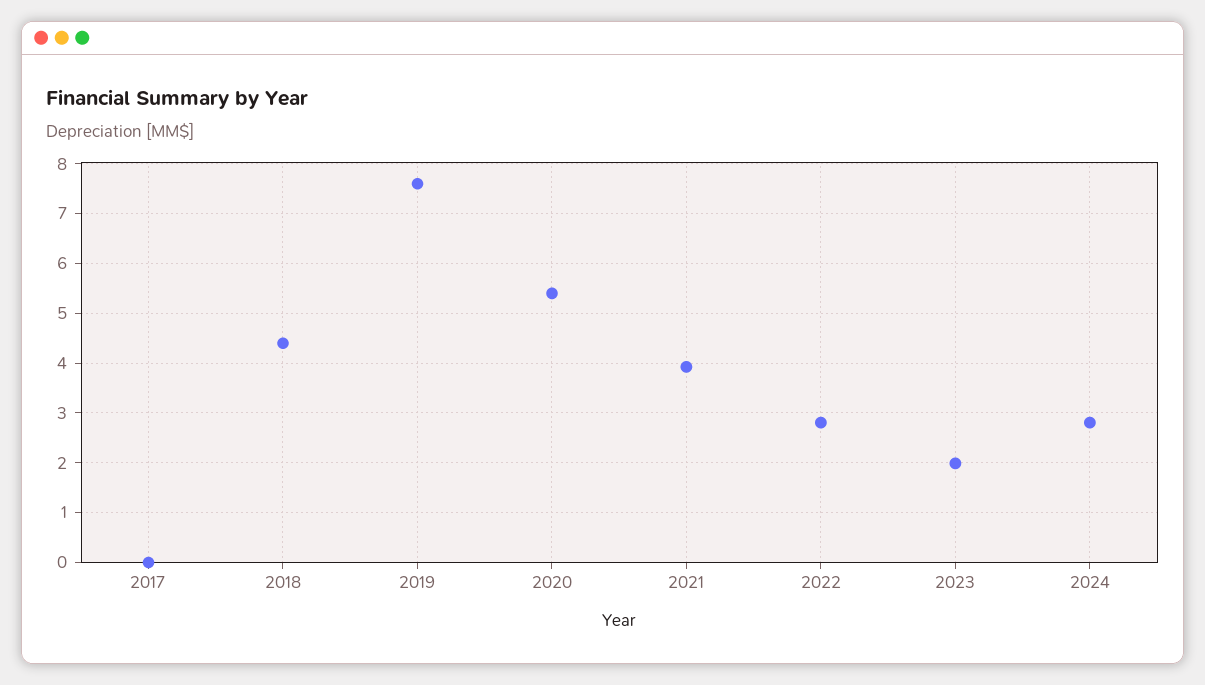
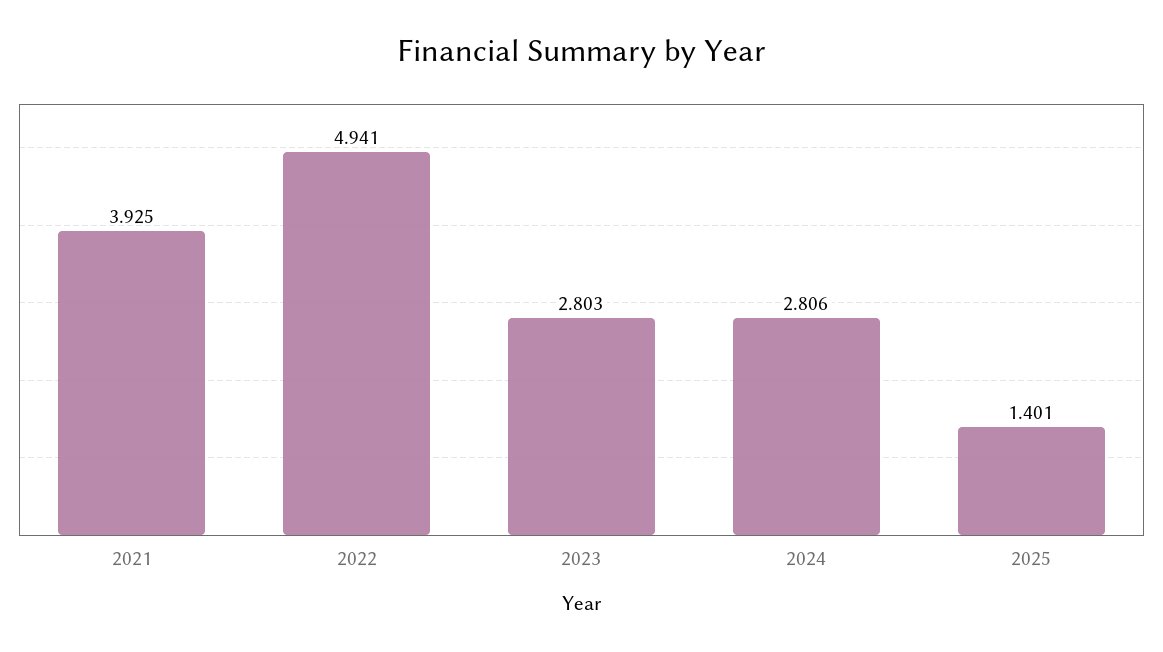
2017: 0 -> none
2018: 4.4 -> none
2019: 7.6 -> none
2020: 5.4 -> none
2022: 2.8 -> 4.941
2023: 2 -> 2.803
2025: none -> 1.401

